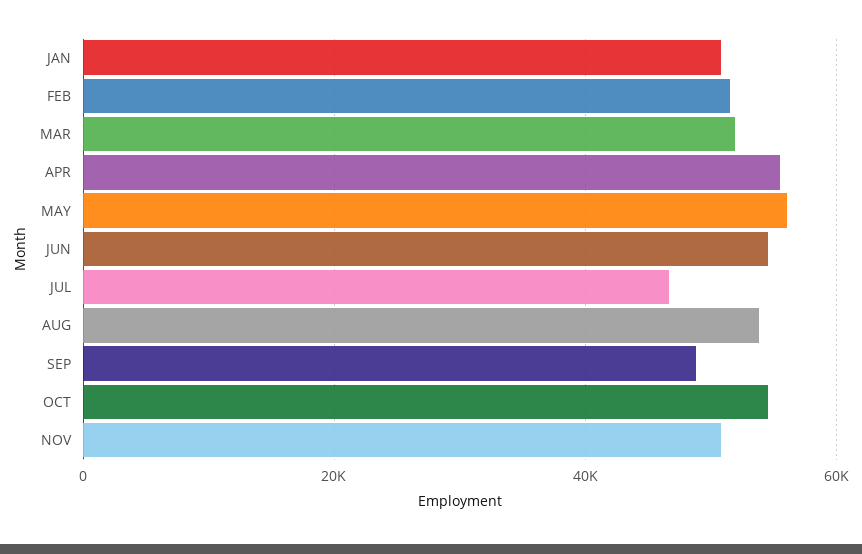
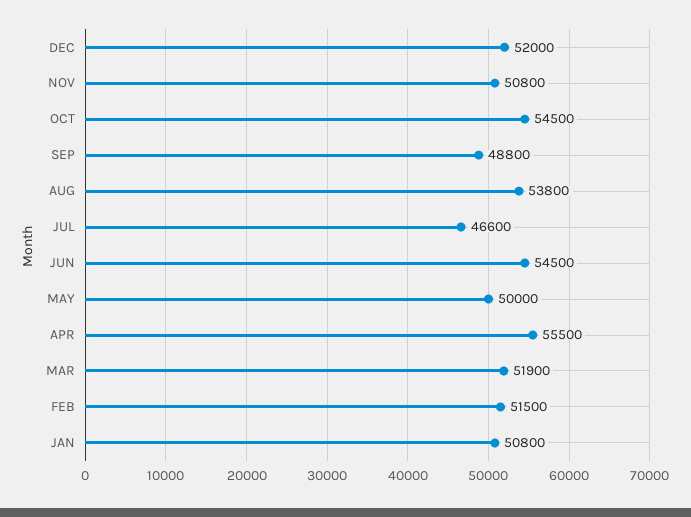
MAY: 56000 -> 50000
DEC: none -> 52000

